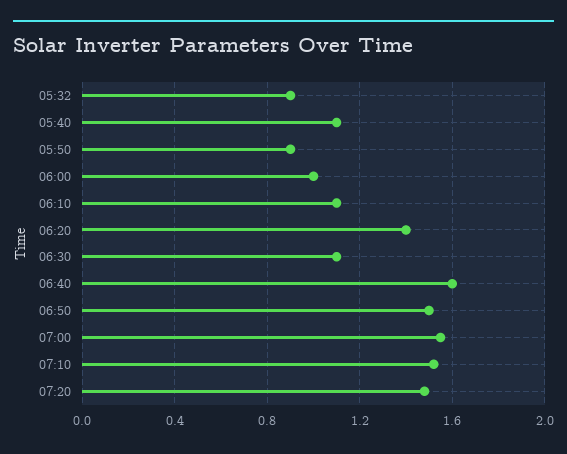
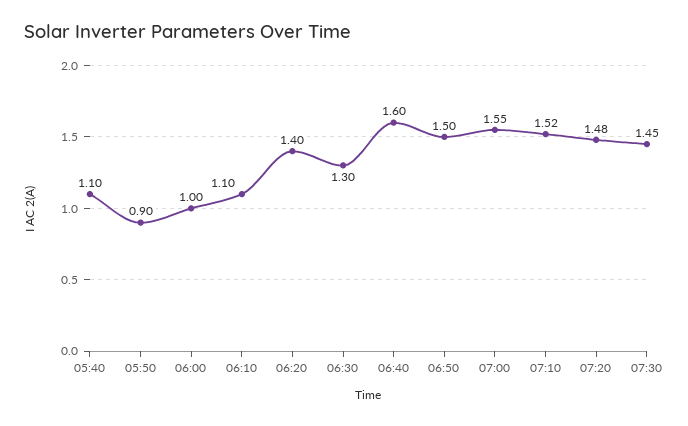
05:32: 0.9 -> none
06:30: 1.1 -> 1.3
07:30: none -> 1.45

